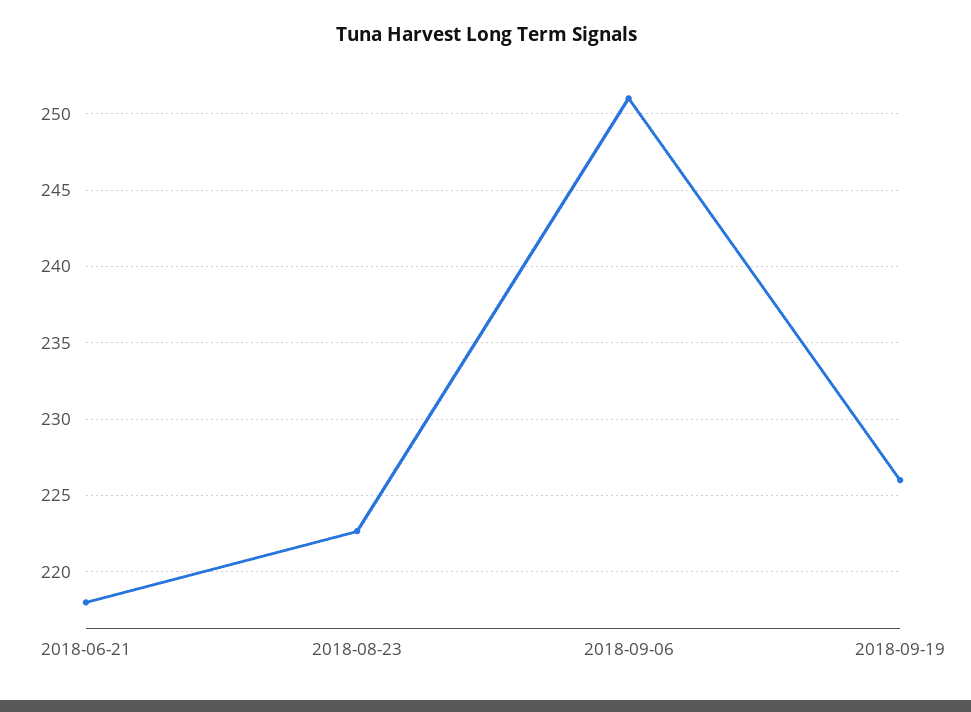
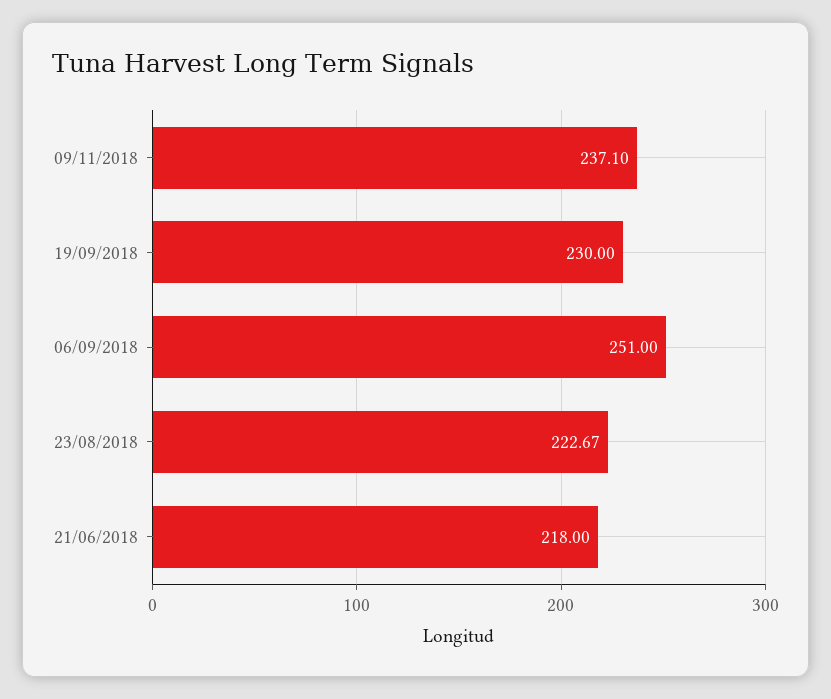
2018-09-19: 226 -> 230
09/11/2018: none -> 237.1

